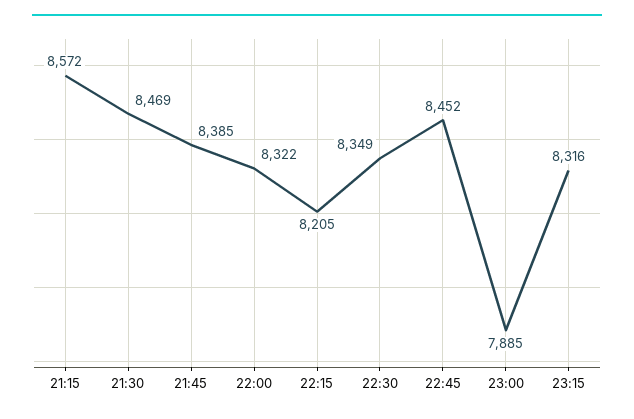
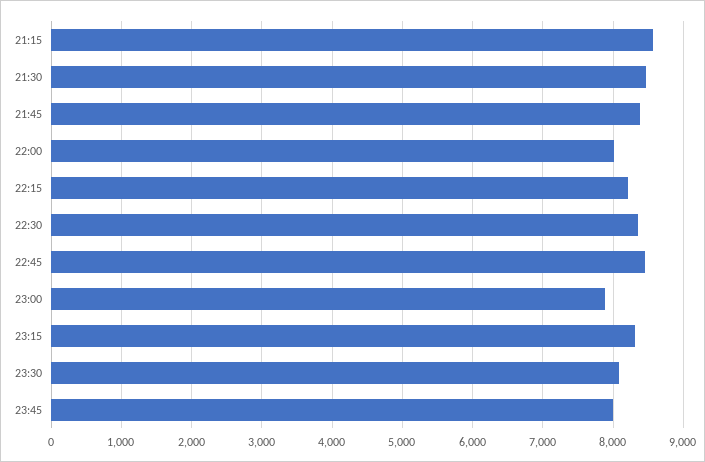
22:00: 8322 -> 8000
23:30: none -> 8100
23:45: none -> 8000

